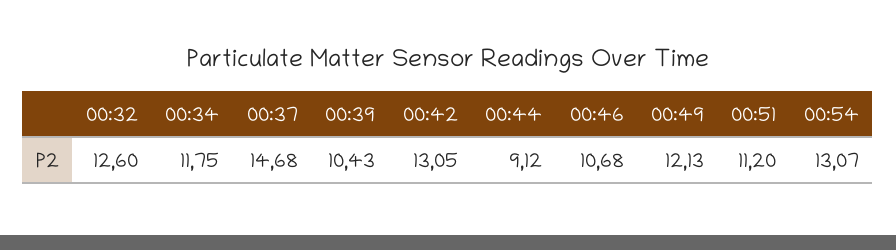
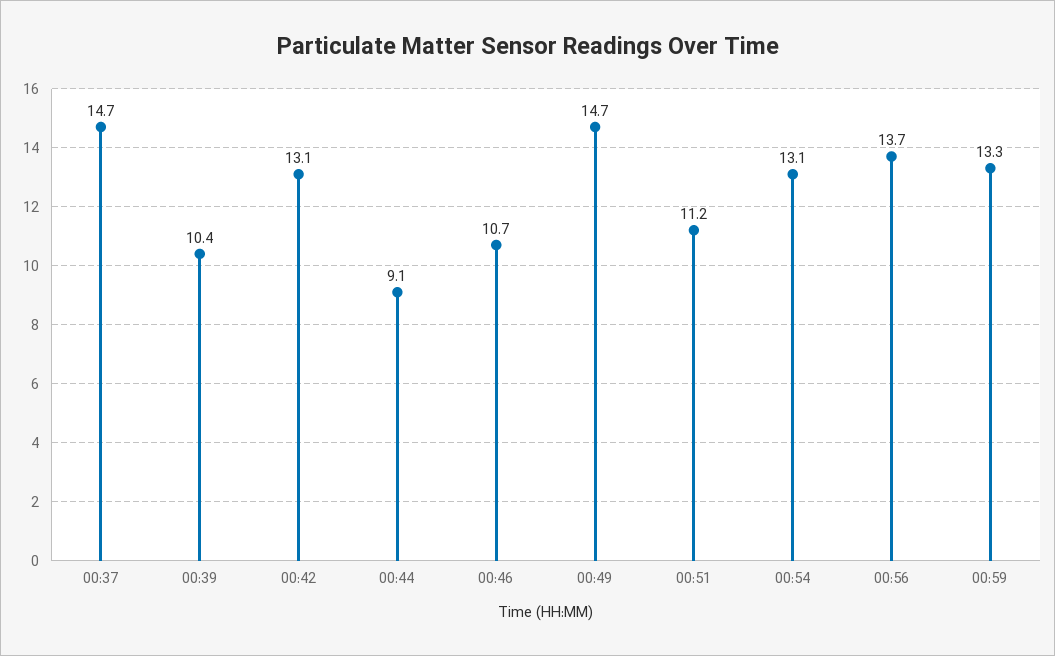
00:32: 12.6 -> none
00:34: 11.75 -> none
00:49: 12.13 -> 14.7
00:56: none -> 13.7
00:59: none -> 13.3

